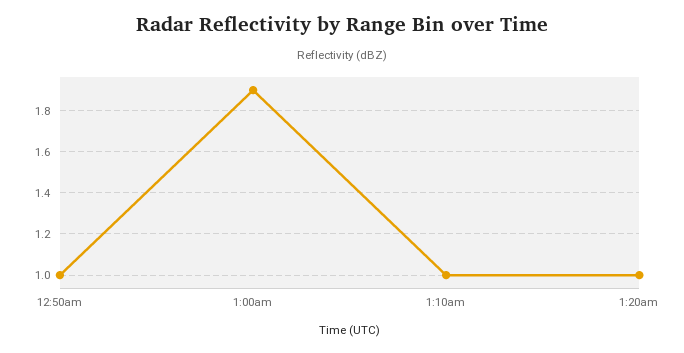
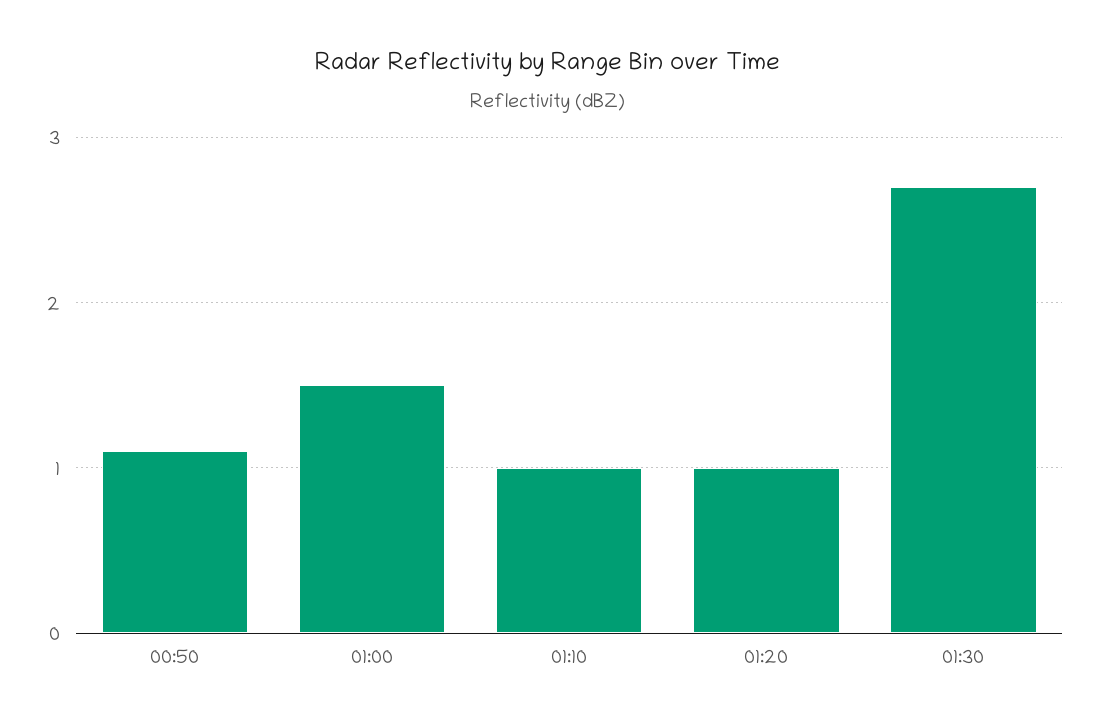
12:50am: 1 -> 1.1
1:00am: 1.9 -> 1.5
01:30: none -> 2.7

